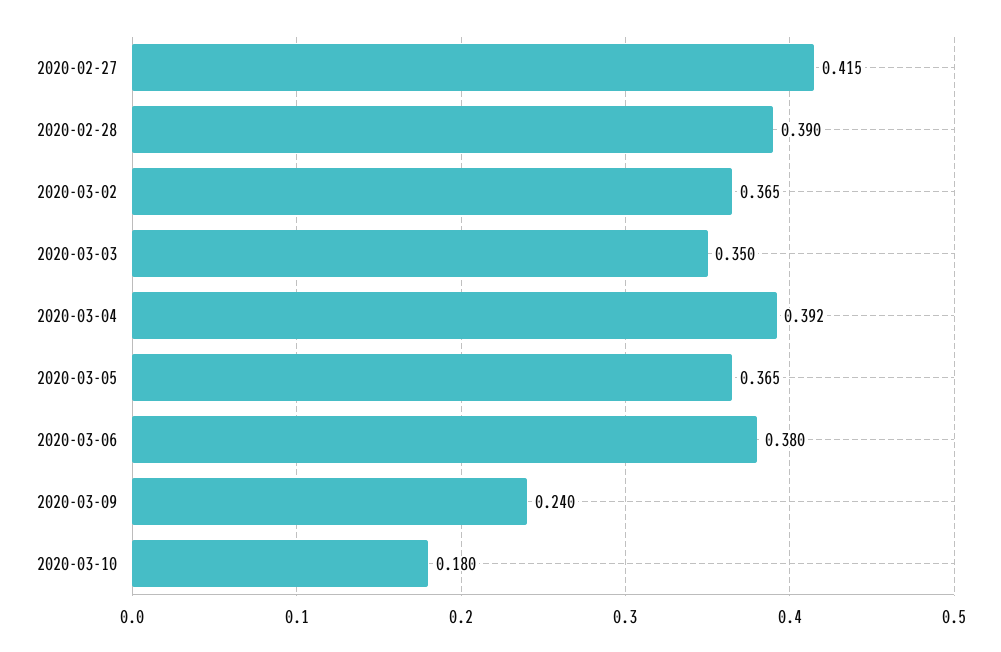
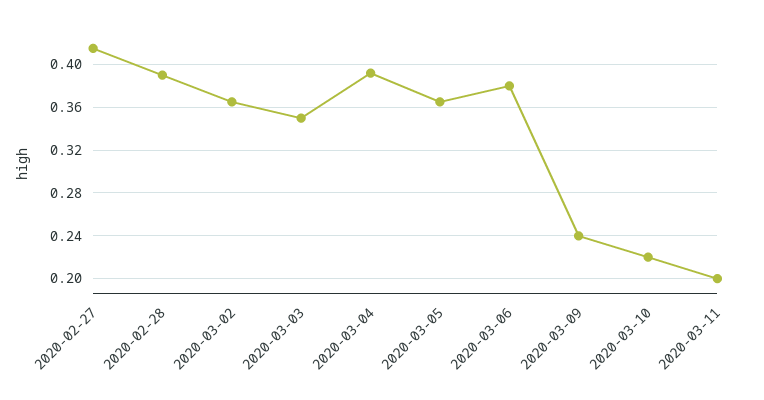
2020-03-10: 0.18 -> 0.22
2020-03-11: none -> 0.2

